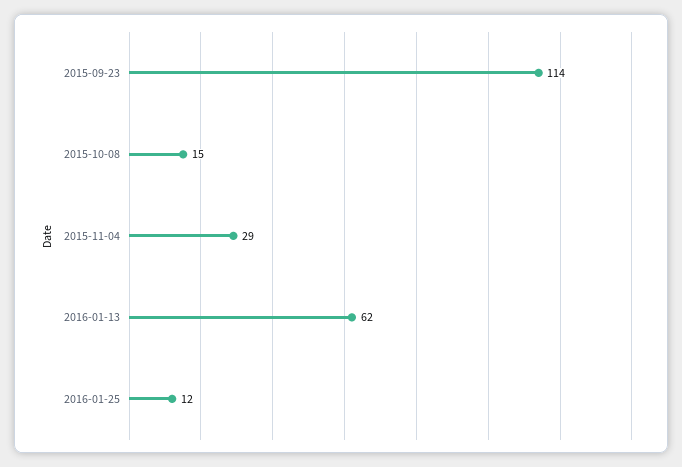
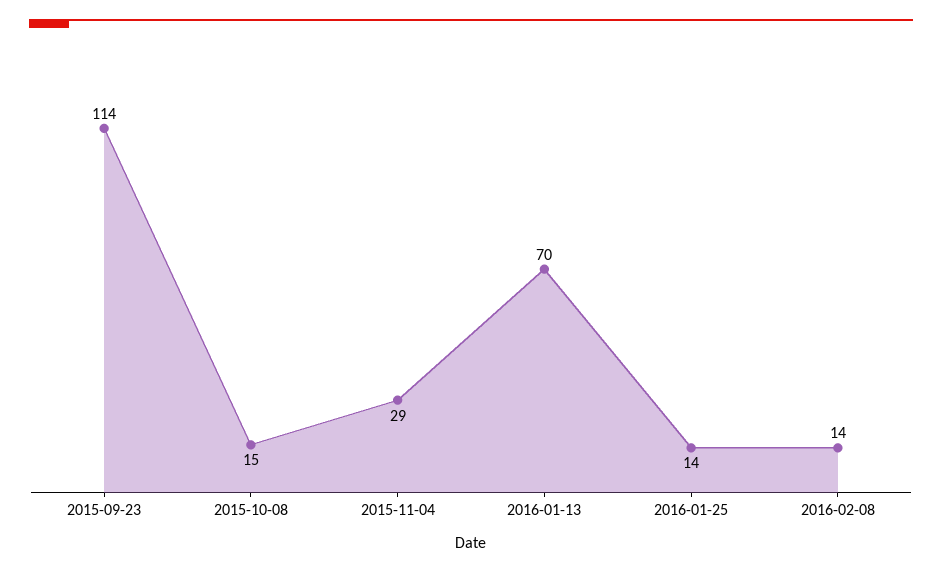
2016-01-13: 62 -> 70
2016-01-25: 12 -> 14
2016-02-08: none -> 14

